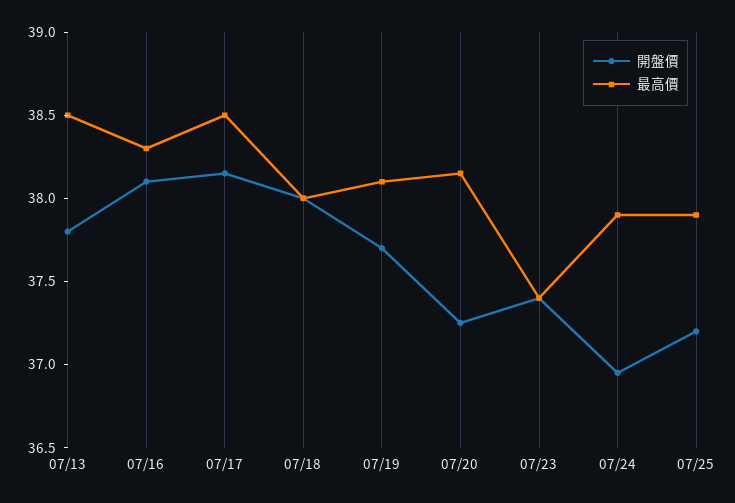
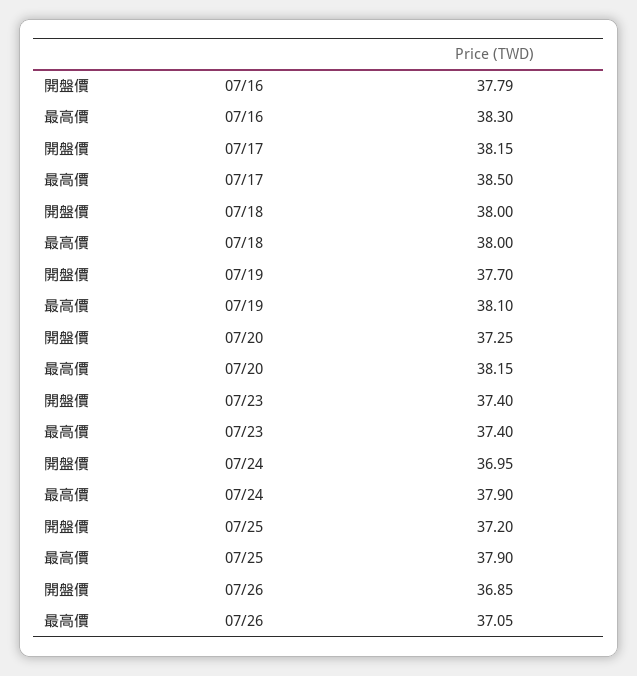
開盤價, 07/13: 37.8 -> none
最高價, 07/13: 38.5 -> none
開盤價, 07/16: 38.1 -> 37.79
開盤價, 07/26: none -> 36.85
最高價, 07/26: none -> 37.05

